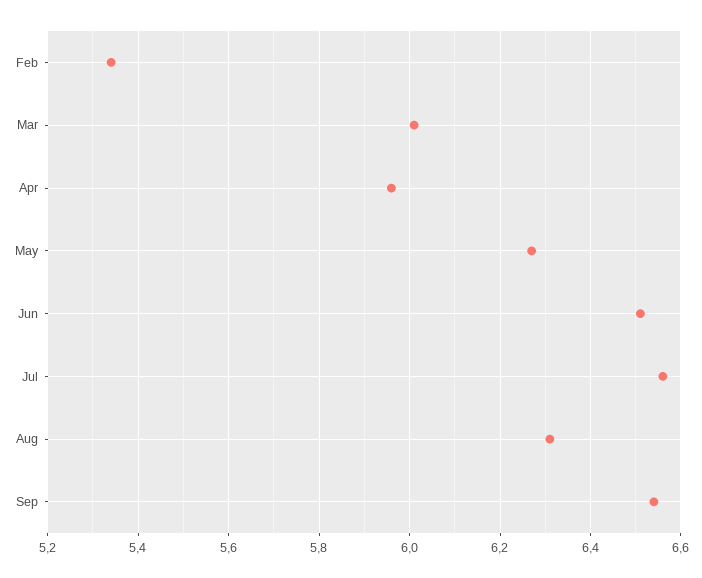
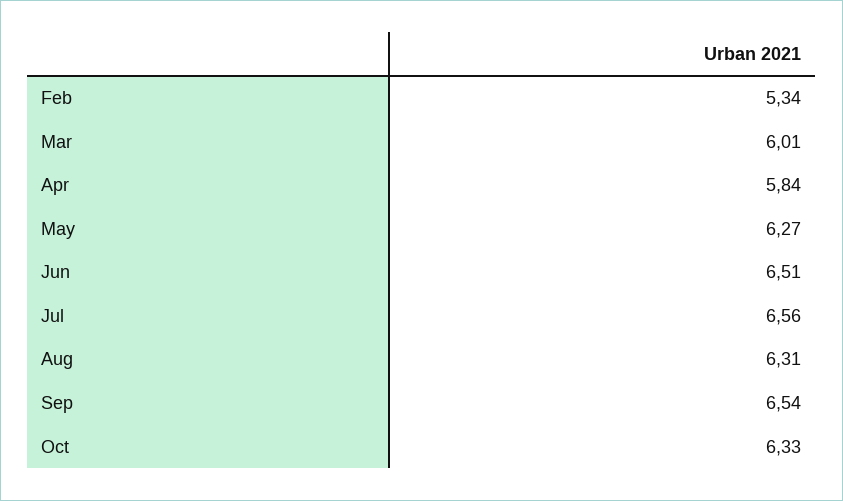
Apr: 5.95 -> 5.84
Oct: none -> 6.33

